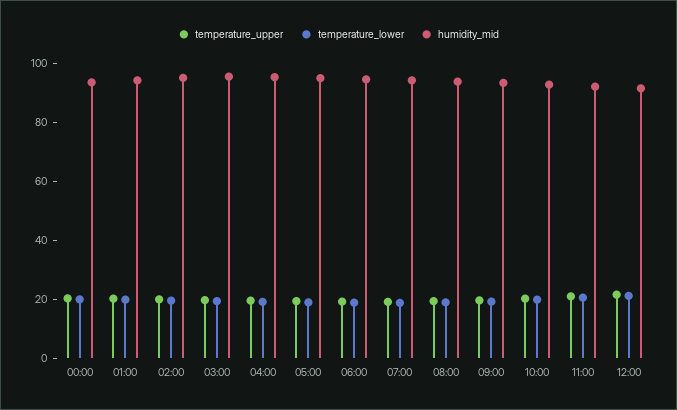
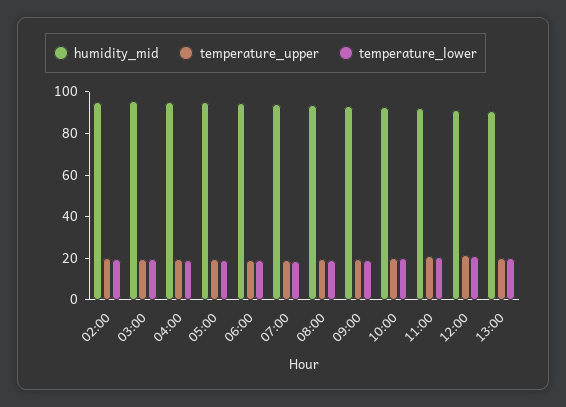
temperature_upper, 00:00: 20 -> none
temperature_lower, 00:00: 20 -> none
humidity_mid, 00:00: 95 -> none
temperature_upper, 01:00: 20 -> none
temperature_lower, 01:00: 20 -> none
humidity_mid, 01:00: 95 -> none
humidity_mid, 13:00: none -> 90
temperature_upper, 13:00: none -> 20
temperature_lower, 13:00: none -> 20

